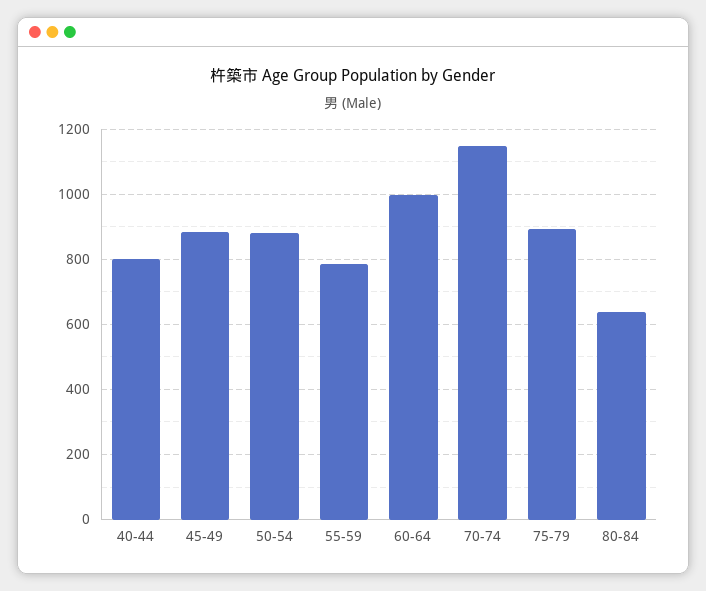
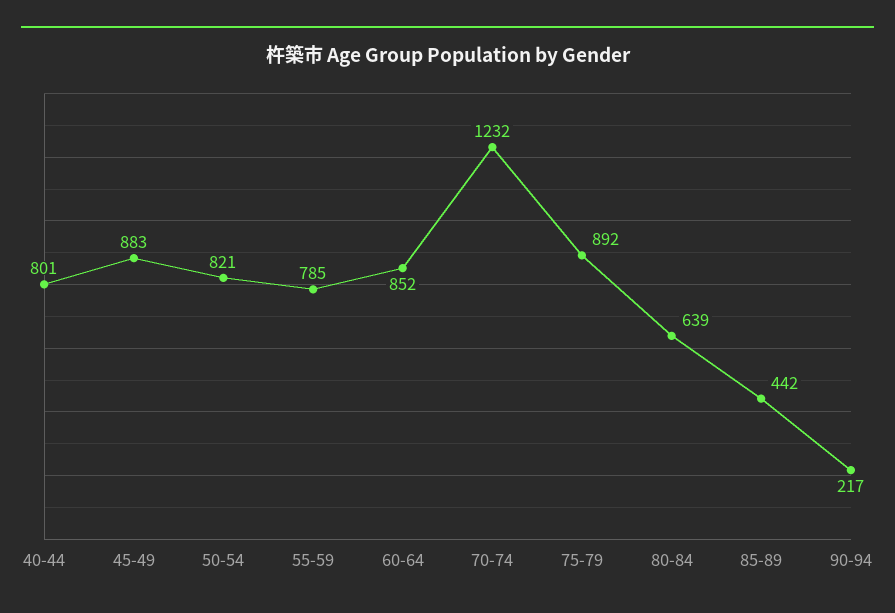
50-54: 880 -> 821
60-64: 1000 -> 852
70-74: 1140 -> 1232
85-89: none -> 442
90-94: none -> 217

